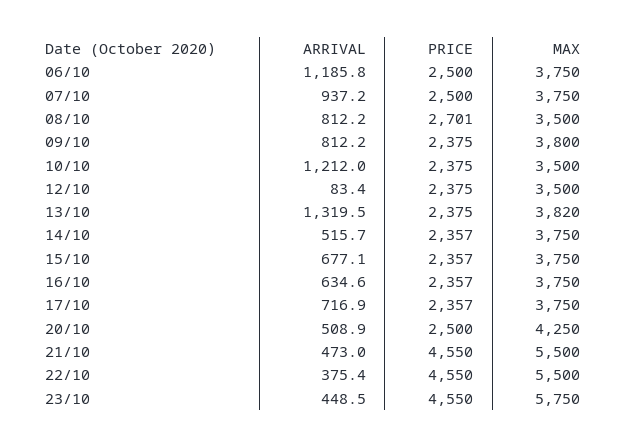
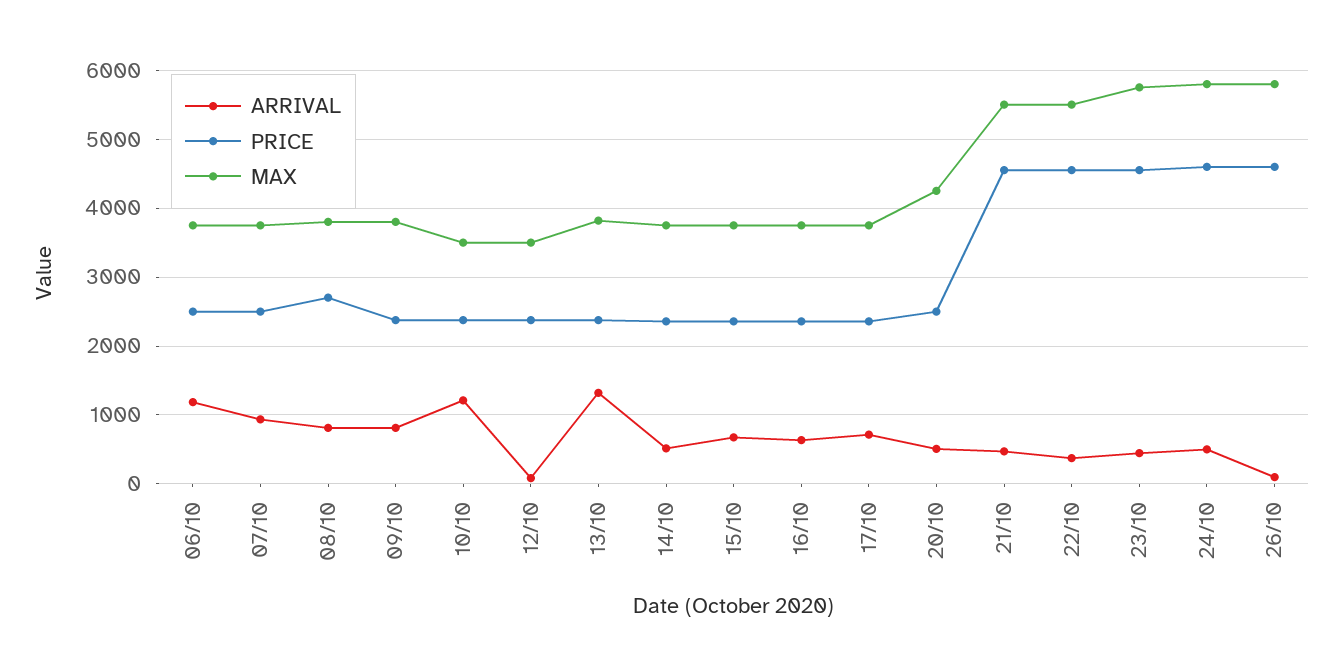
MAX, 08/10: 3500 -> 3800
ARRIVAL, 24/10: none -> 500
PRICE, 24/10: none -> 4600
MAX, 24/10: none -> 5800
ARRIVAL, 26/10: none -> 100
PRICE, 26/10: none -> 4600
MAX, 26/10: none -> 5800

